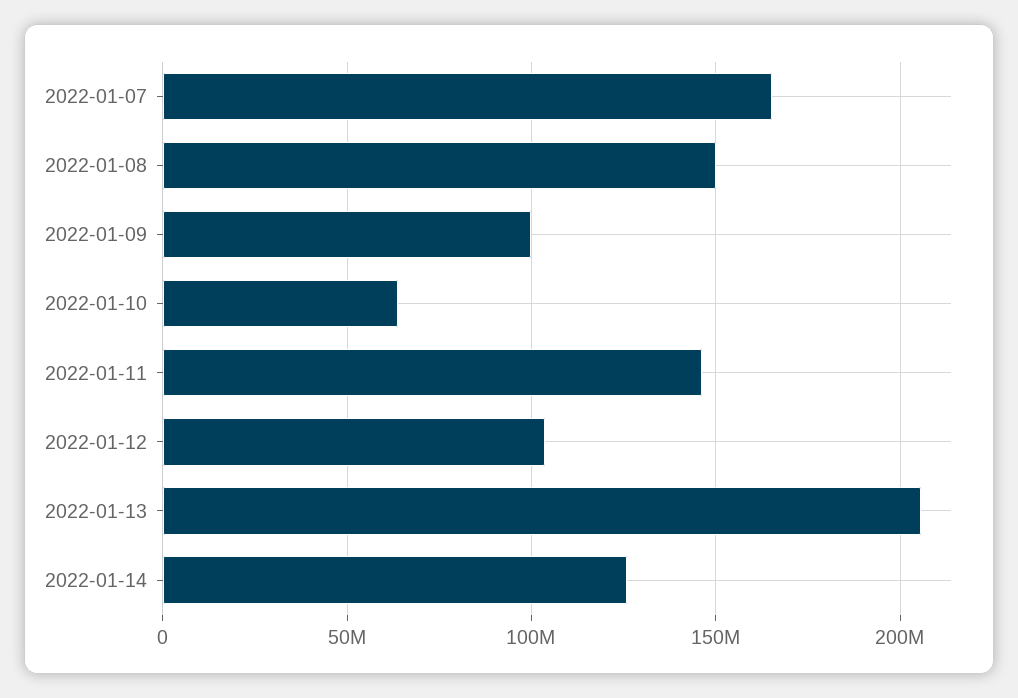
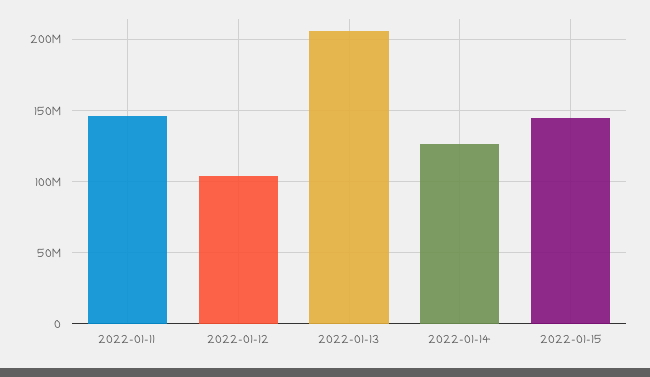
2022-01-07: 165000000 -> none
2022-01-08: 150000000 -> none
2022-01-09: 100000000 -> none
2022-01-10: 65000000 -> none
2022-01-15: none -> 145000000

